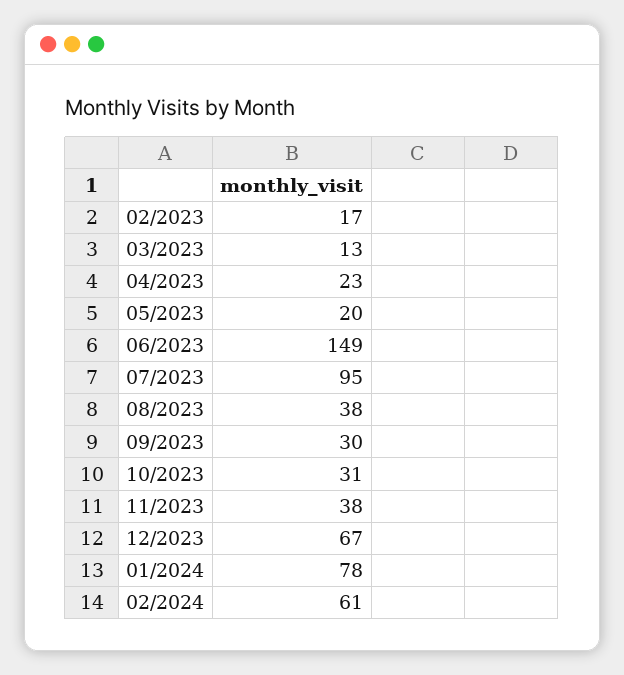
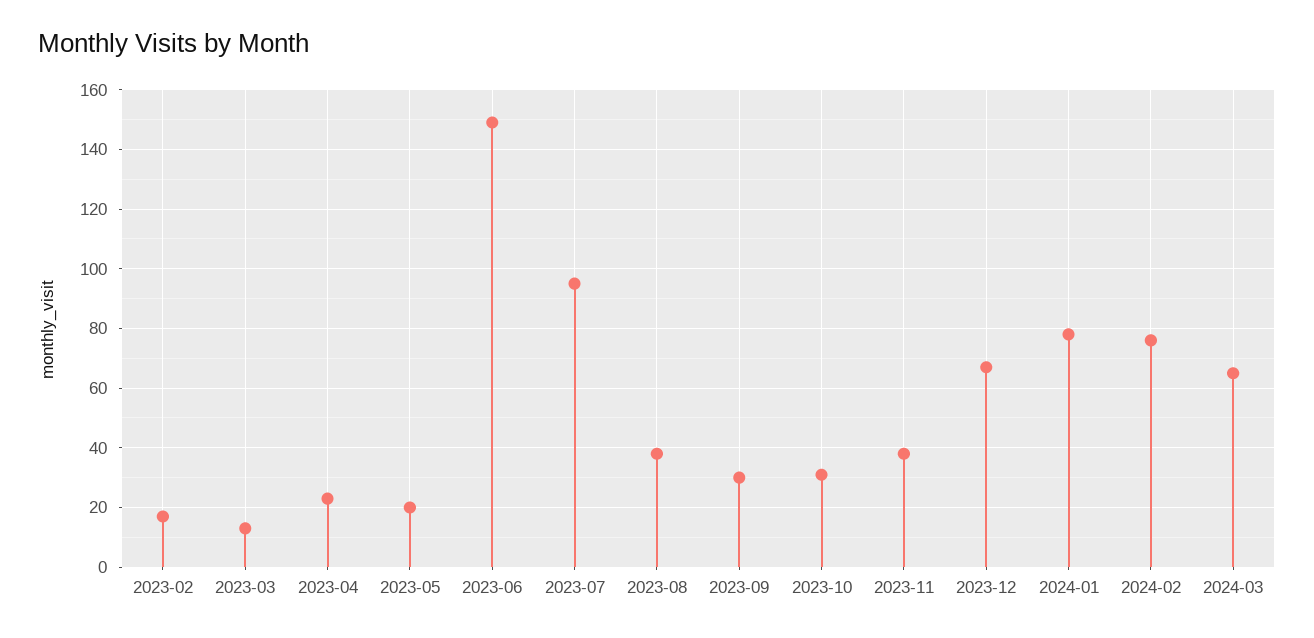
02/2024: 61 -> 75
2024-03: none -> 65

